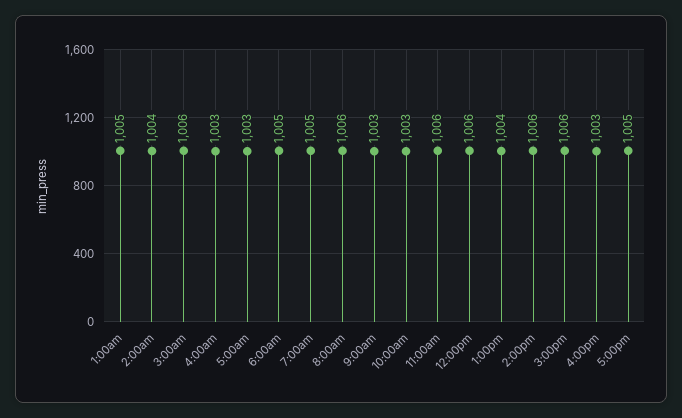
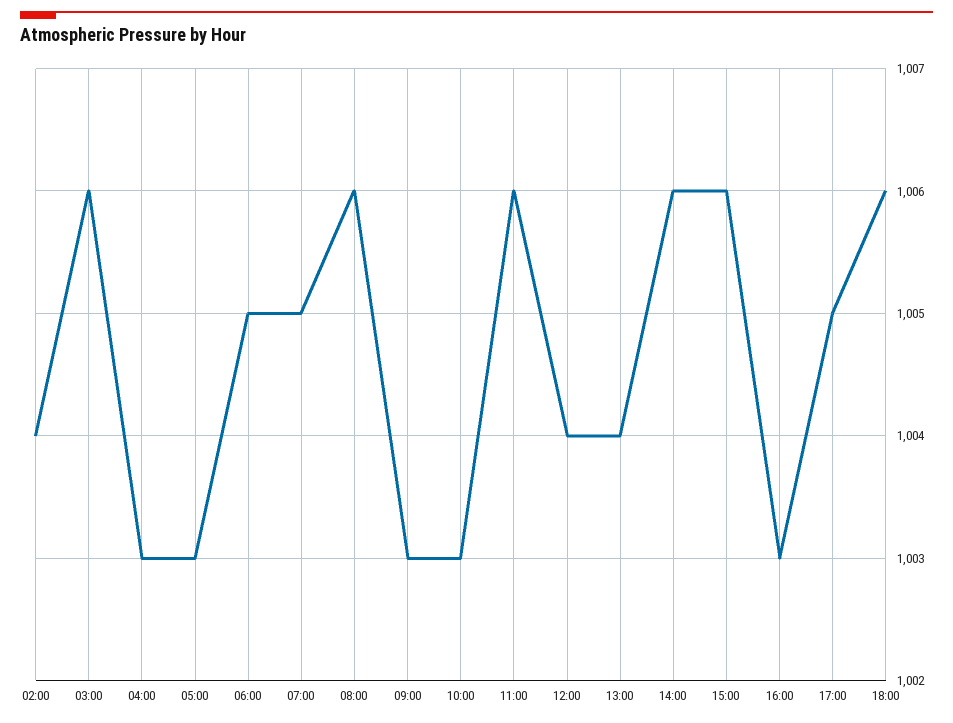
1:00am: 1005 -> none
12:00pm: 1006 -> 1004
18:00: none -> 1006

